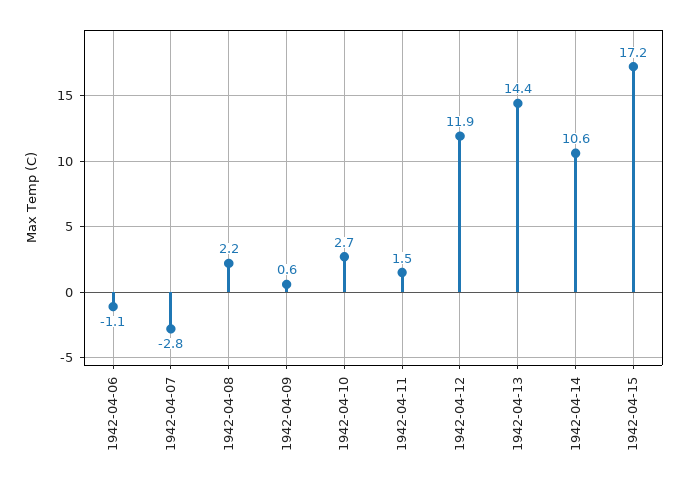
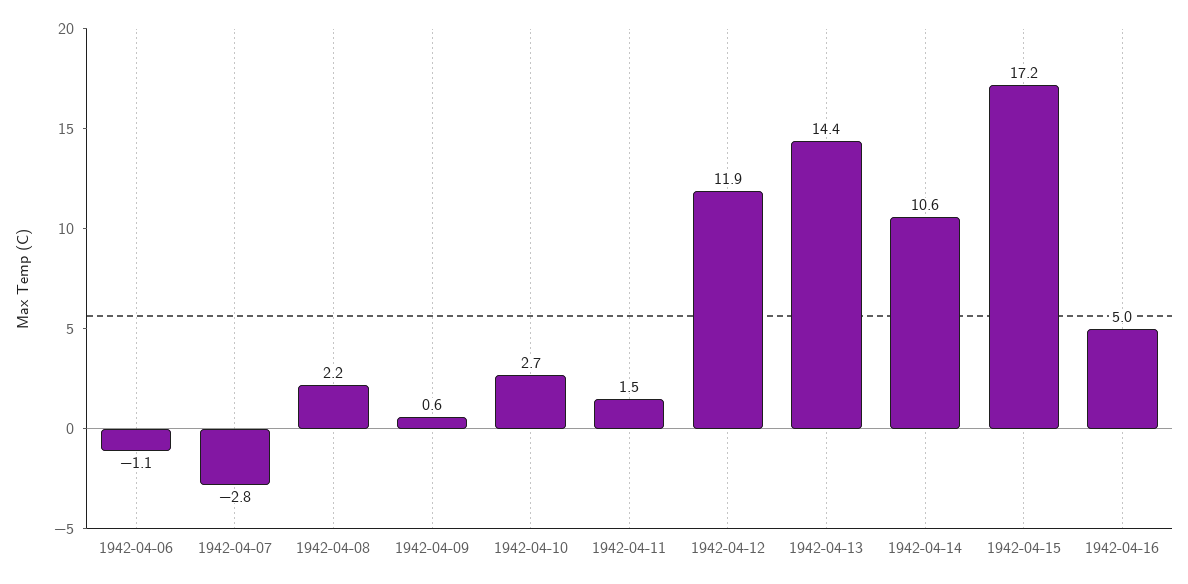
1942-04-16: none -> 5

